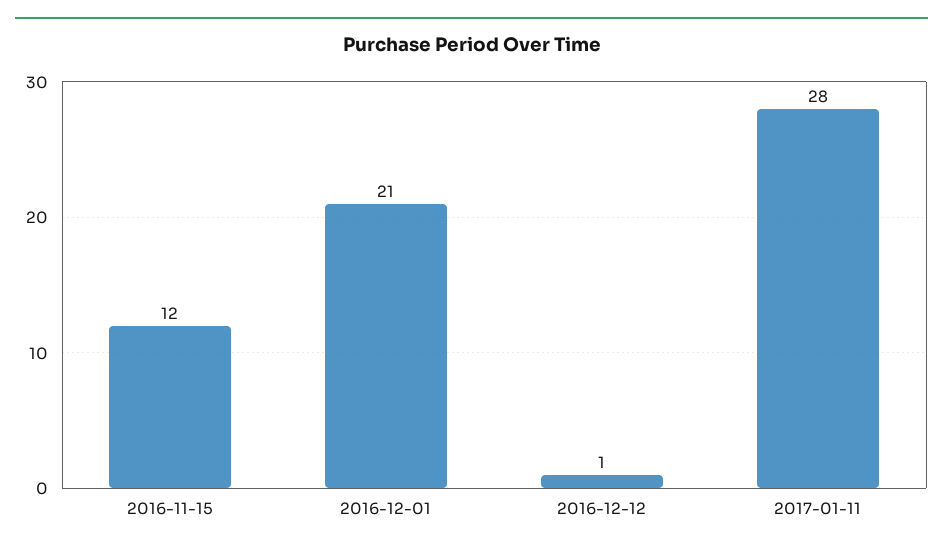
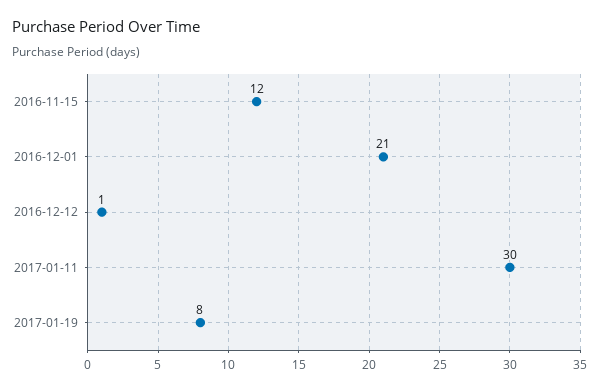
2017-01-11: 28 -> 30
2017-01-19: none -> 8

